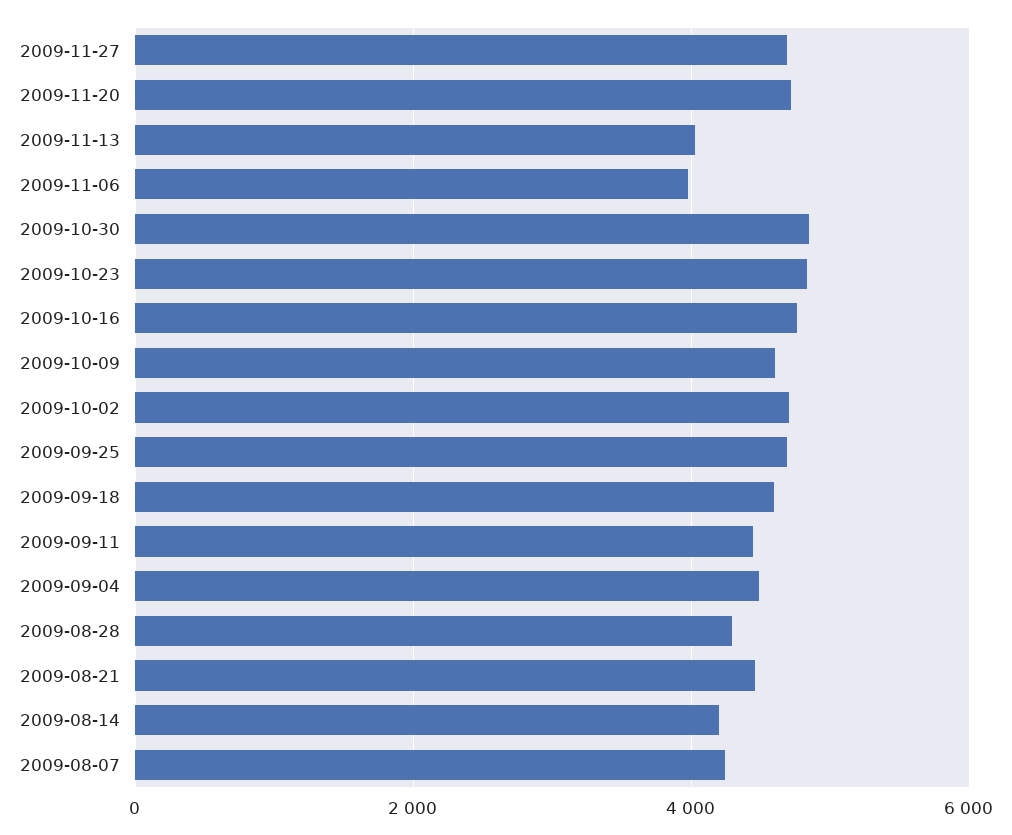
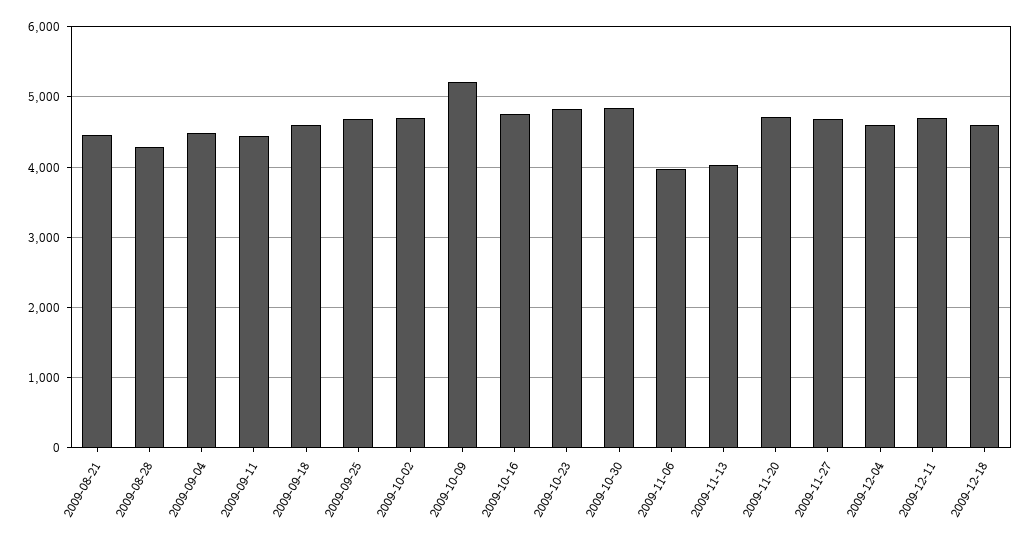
2009-10-09: 4600 -> 5200
2009-08-14: 4200 -> none
2009-08-07: 4200 -> none
2009-12-04: none -> 4600
2009-12-11: none -> 4700
2009-12-18: none -> 4600

